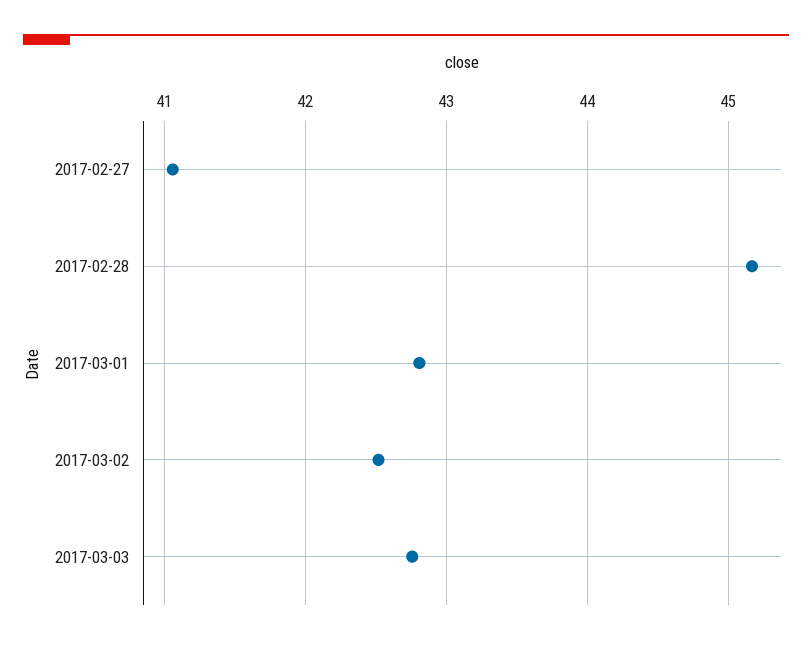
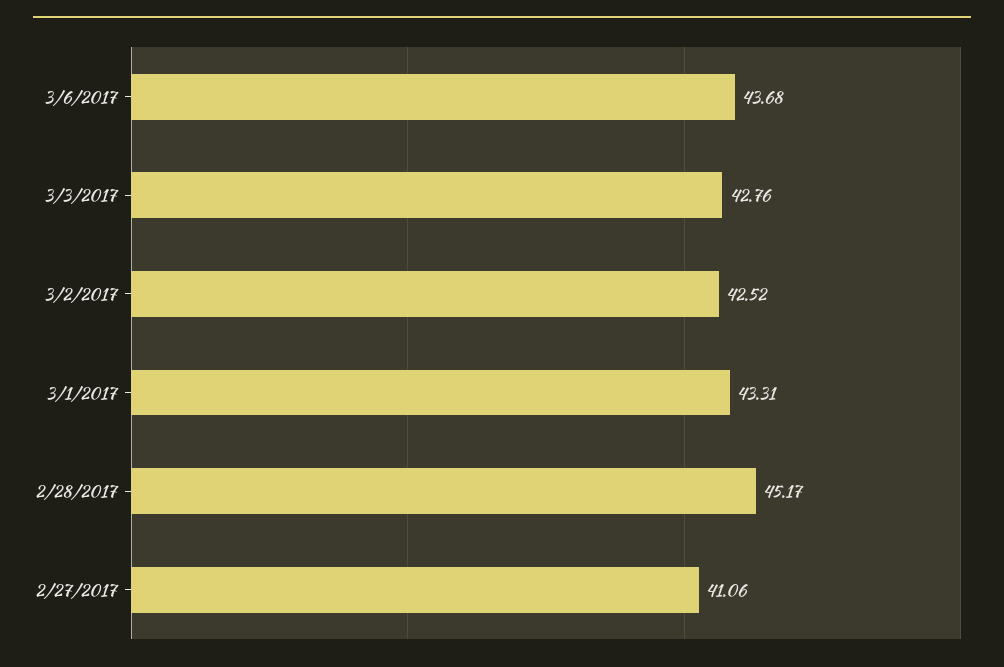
2017-03-01: 42.8 -> 43.31
3/6/2017: none -> 43.68

